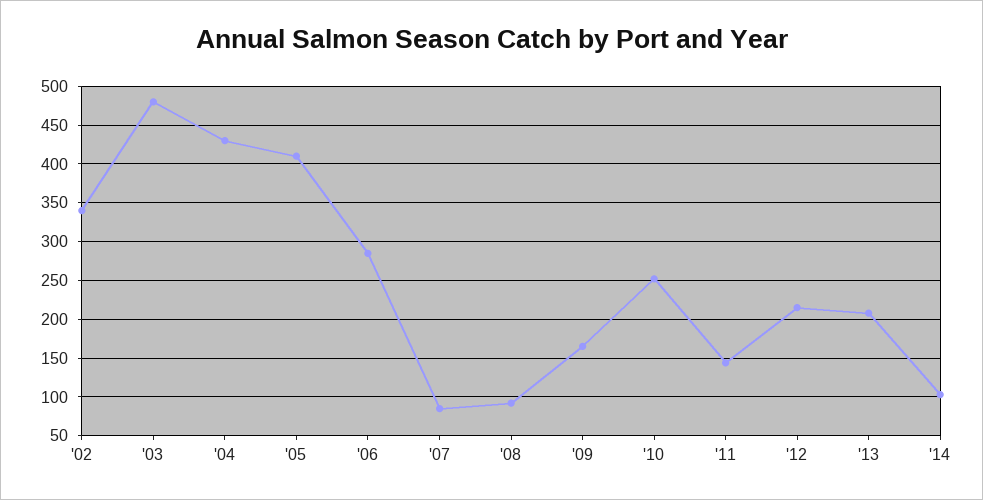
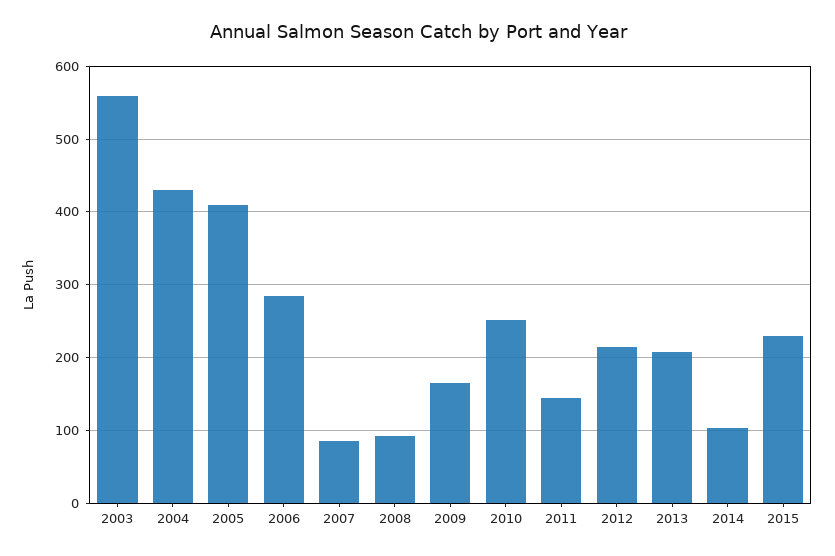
'02: 340 -> none
'03: 480 -> 560
2015: none -> 230

